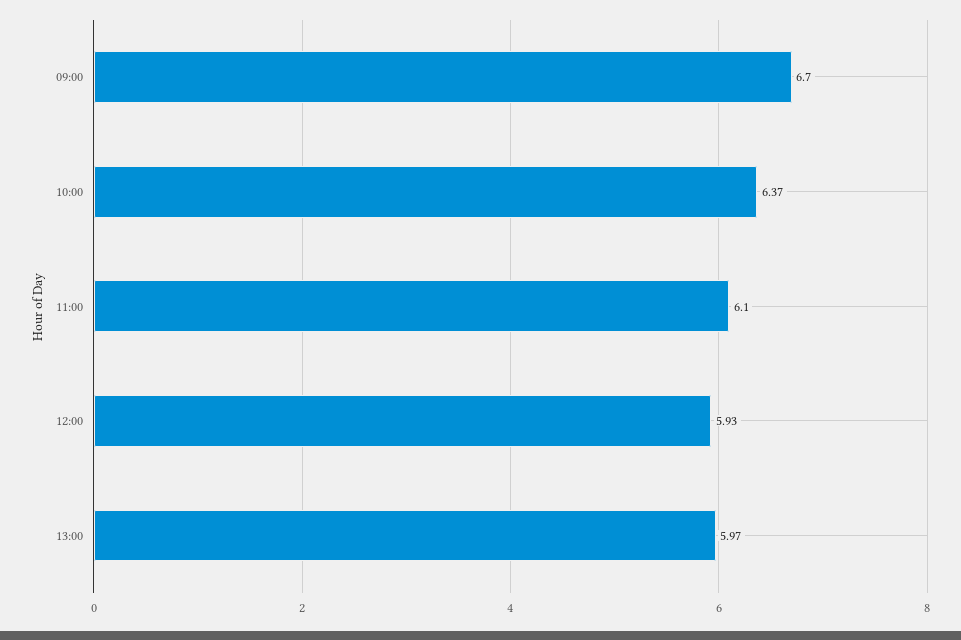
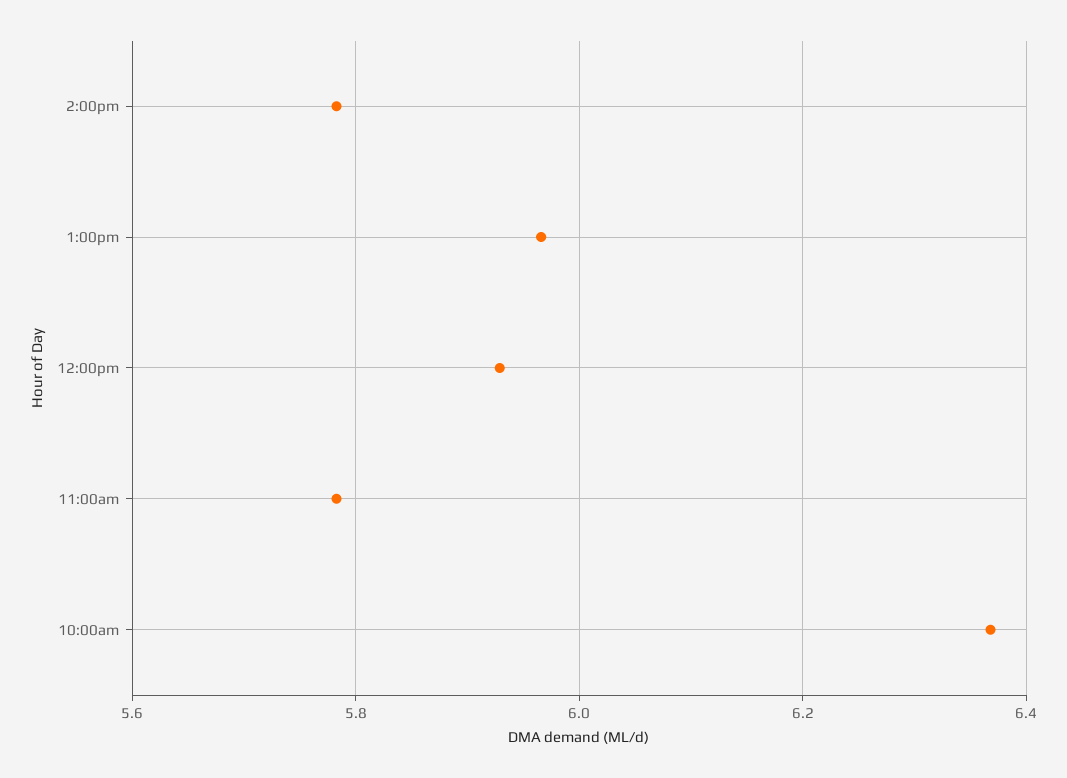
09:00: 6.7 -> none
11:00: 6.1 -> 5.78
2:00pm: none -> 5.78

